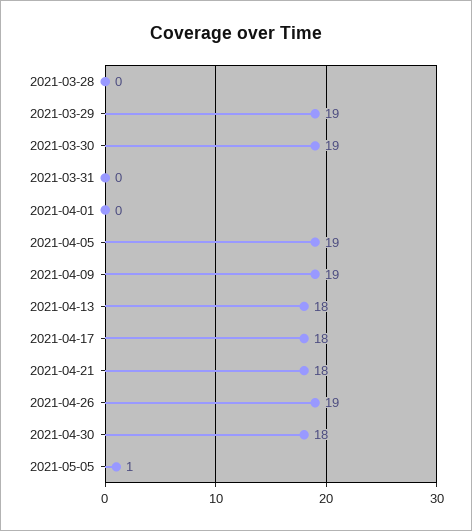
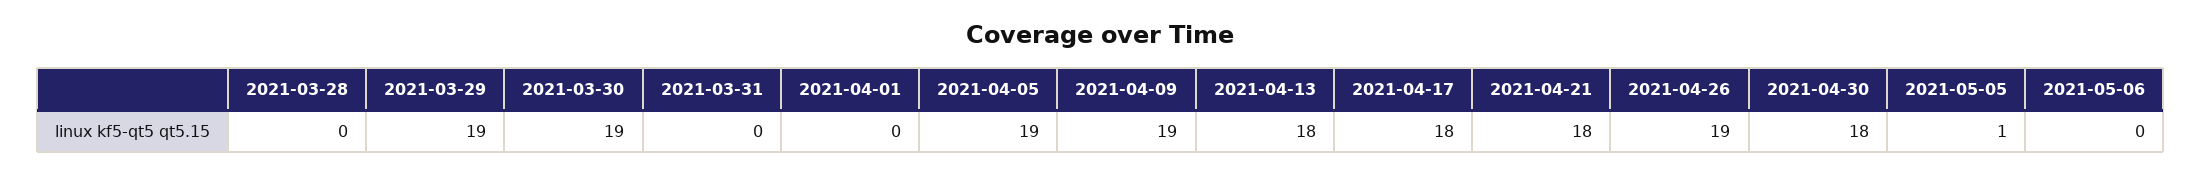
2021-05-06: none -> 0

